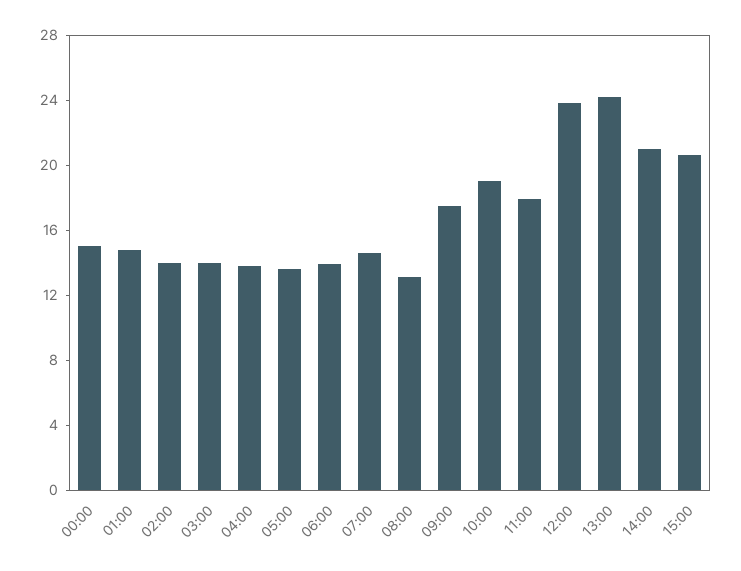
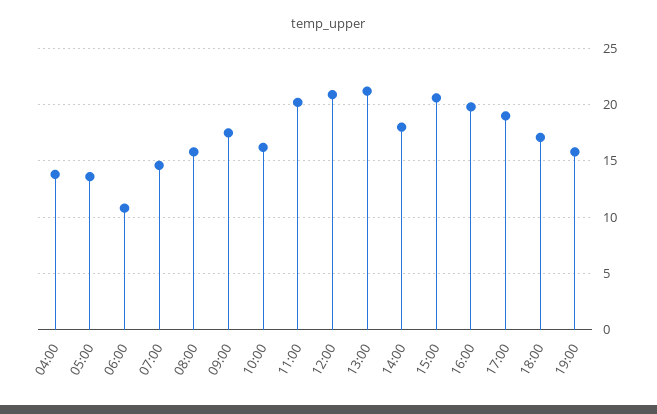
00:00: 15 -> none
01:00: 15 -> none
02:00: 14 -> none
03:00: 14 -> none
06:00: 14 -> 11
08:00: 13 -> 16
10:00: 19 -> 16
11:00: 18 -> 20
12:00: 24 -> 21
13:00: 24 -> 21
14:00: 21 -> 18
16:00: none -> 20
17:00: none -> 19
18:00: none -> 17
19:00: none -> 16

